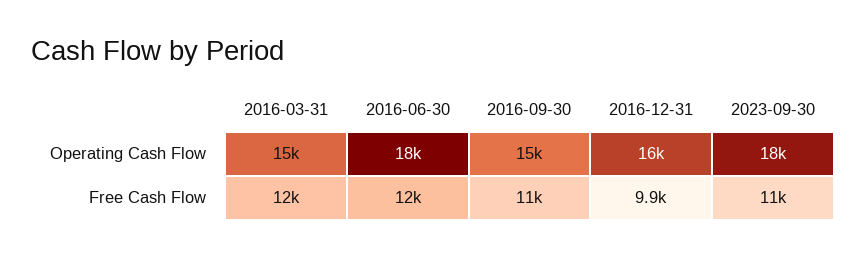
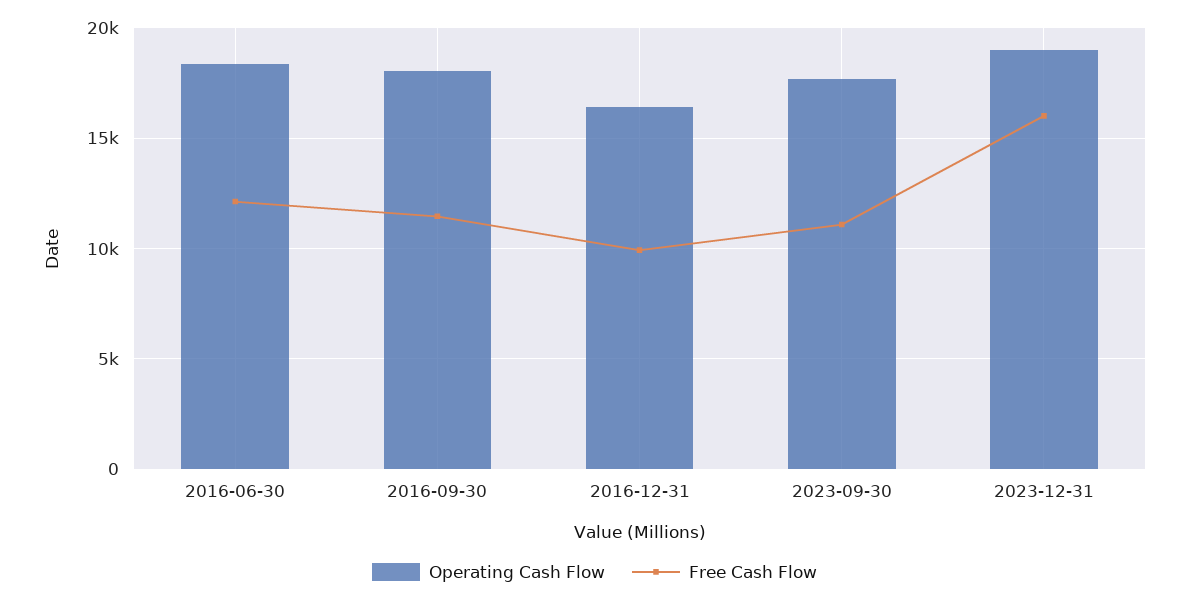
Operating Cash Flow, 2016-03-31: 15000 -> none
Operating Cash Flow, 2016-09-30: 15000 -> 18000
Free Cash Flow, 2016-03-31: 12000 -> none
Operating Cash Flow, 2023-12-31: none -> 19000
Free Cash Flow, 2023-12-31: none -> 16000

